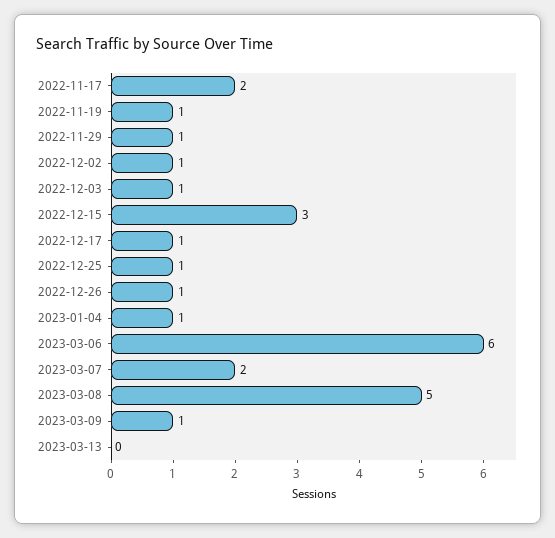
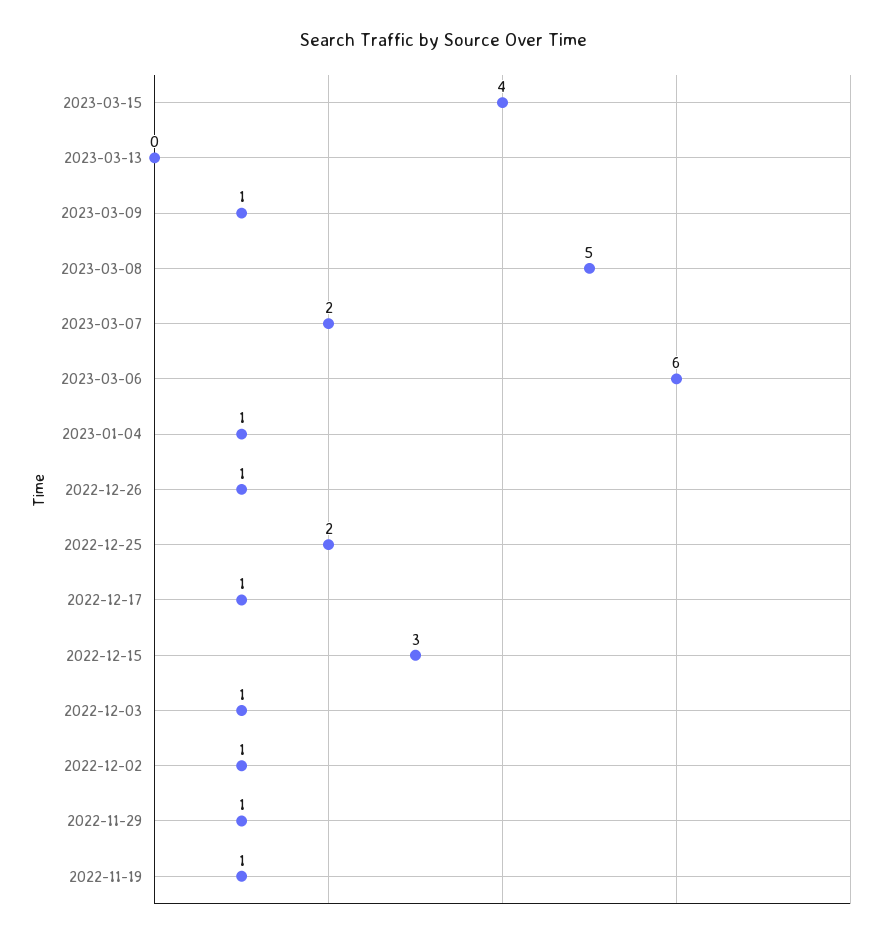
2022-11-17: 2 -> none
2022-12-25: 1 -> 2
2023-03-15: none -> 4

